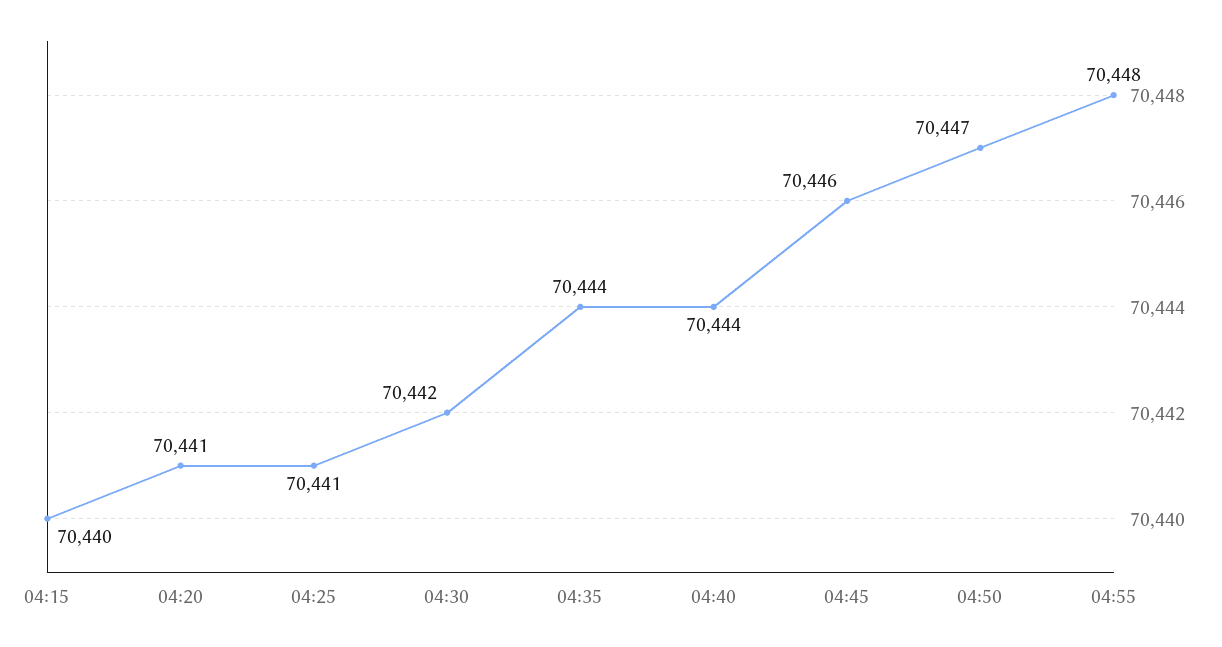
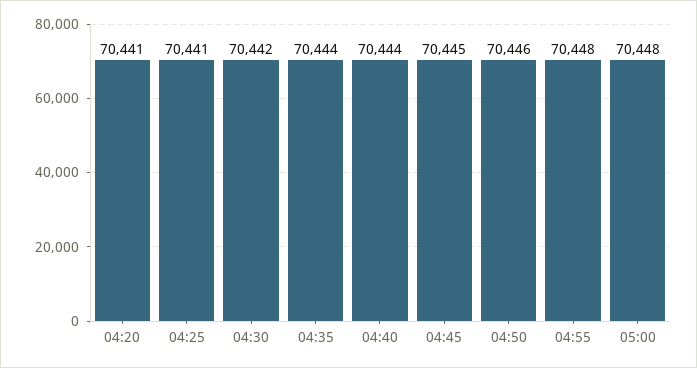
04:15: 70440 -> none
04:45: 70446 -> 70445
04:50: 70447 -> 70446
05:00: none -> 70448

